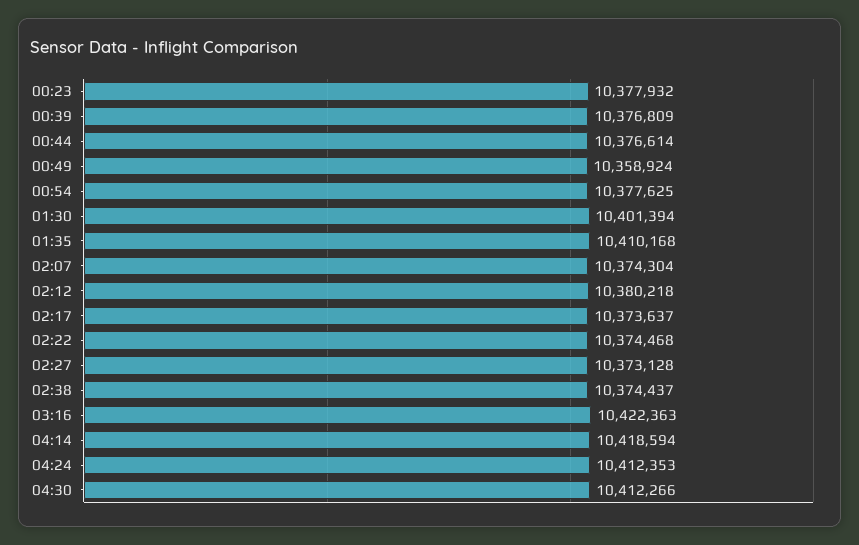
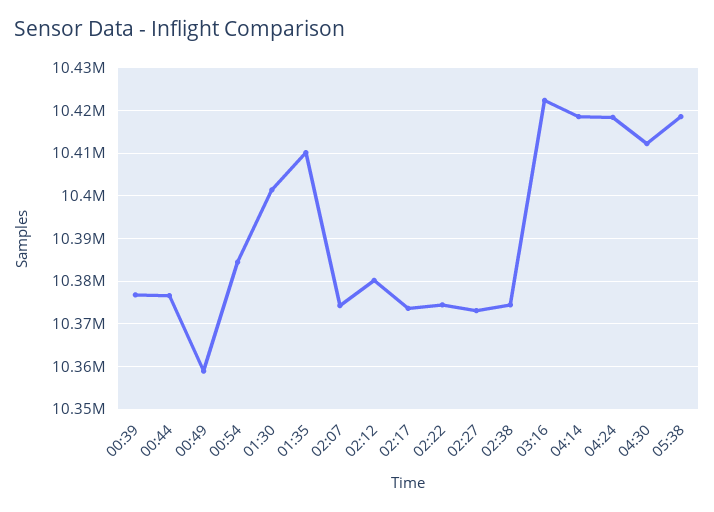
00:23: 10377932 -> none
00:54: 10377625 -> 10384000
04:24: 10412353 -> 10418000
05:38: none -> 10418000

